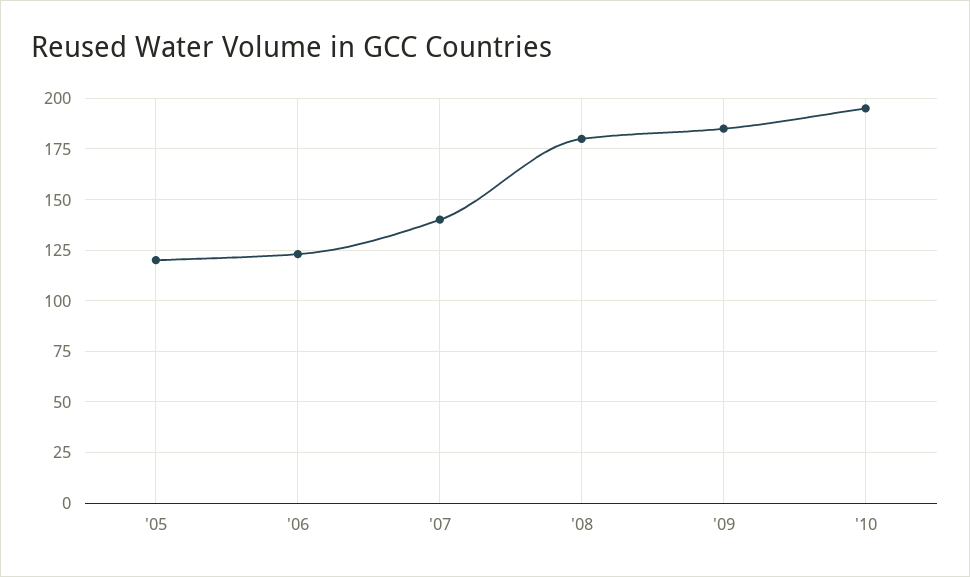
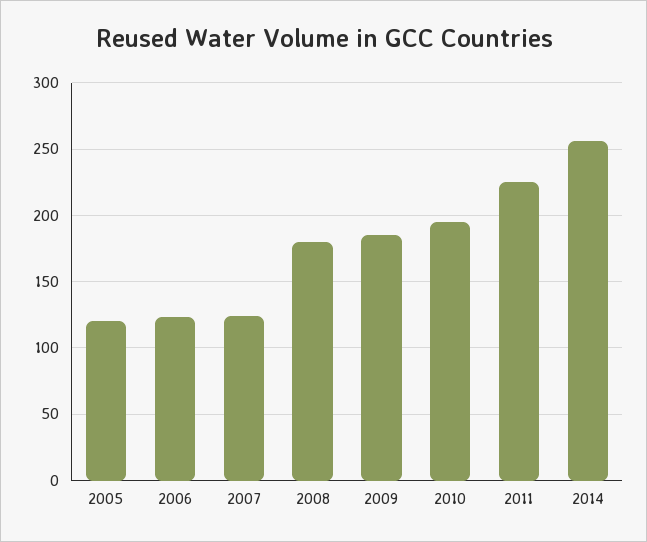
'07: 140 -> 125
2011: none -> 225
2014: none -> 255

